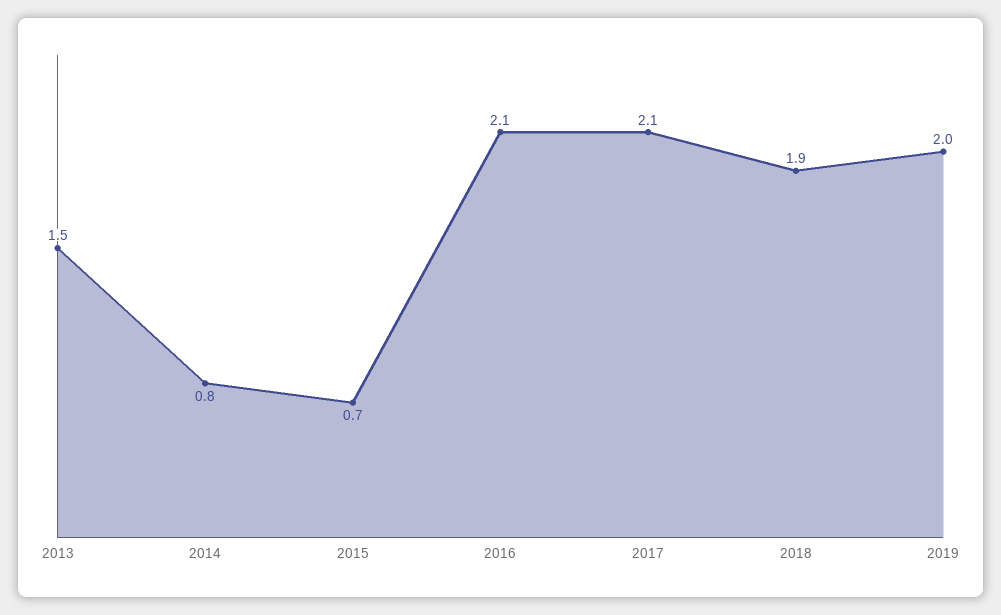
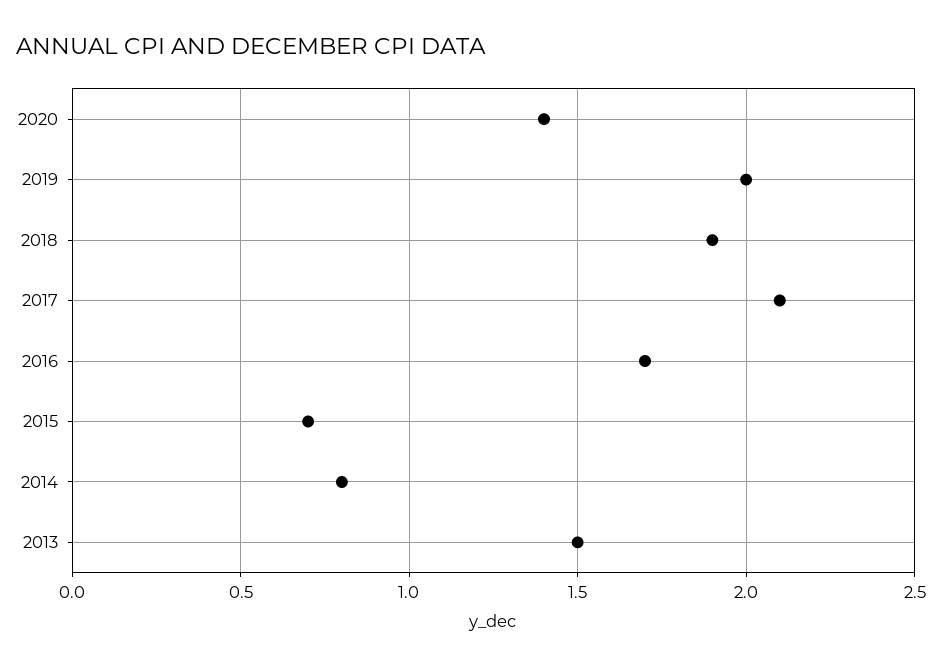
2016: 2.1 -> 1.7
2020: none -> 1.4

